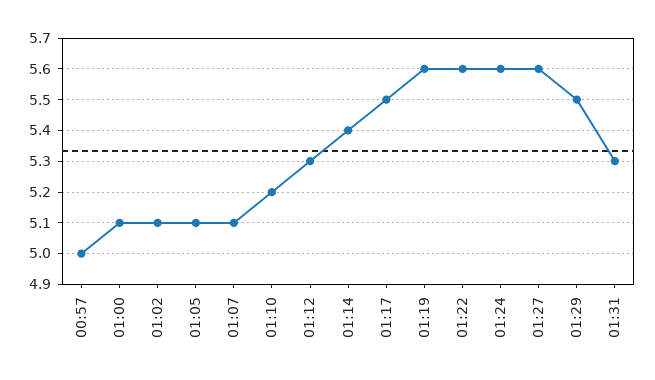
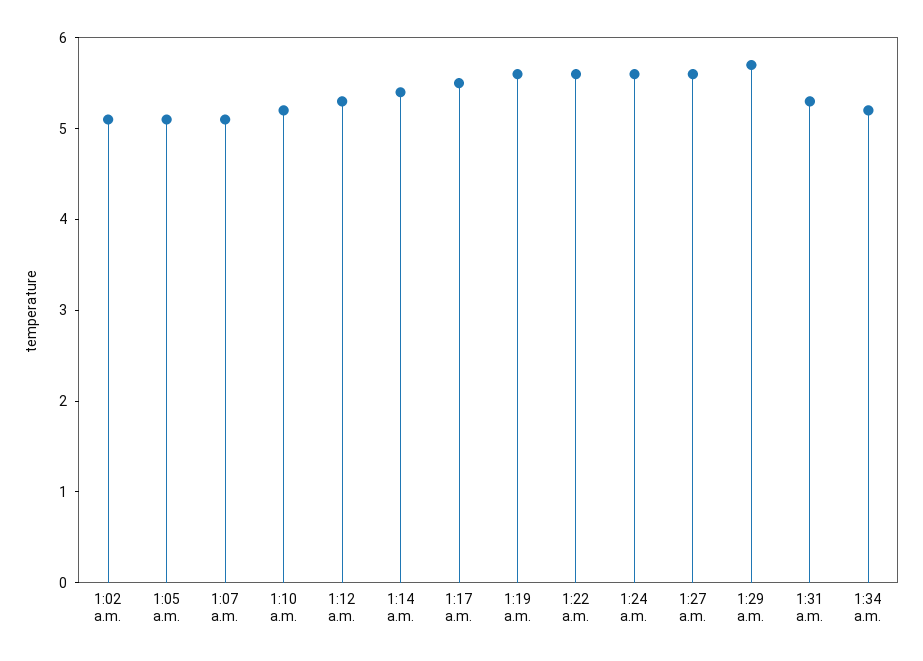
00:57: 5 -> none
01:00: 5.1 -> none
01:29: 5.5 -> 5.7
1:34 a.m.: none -> 5.2

